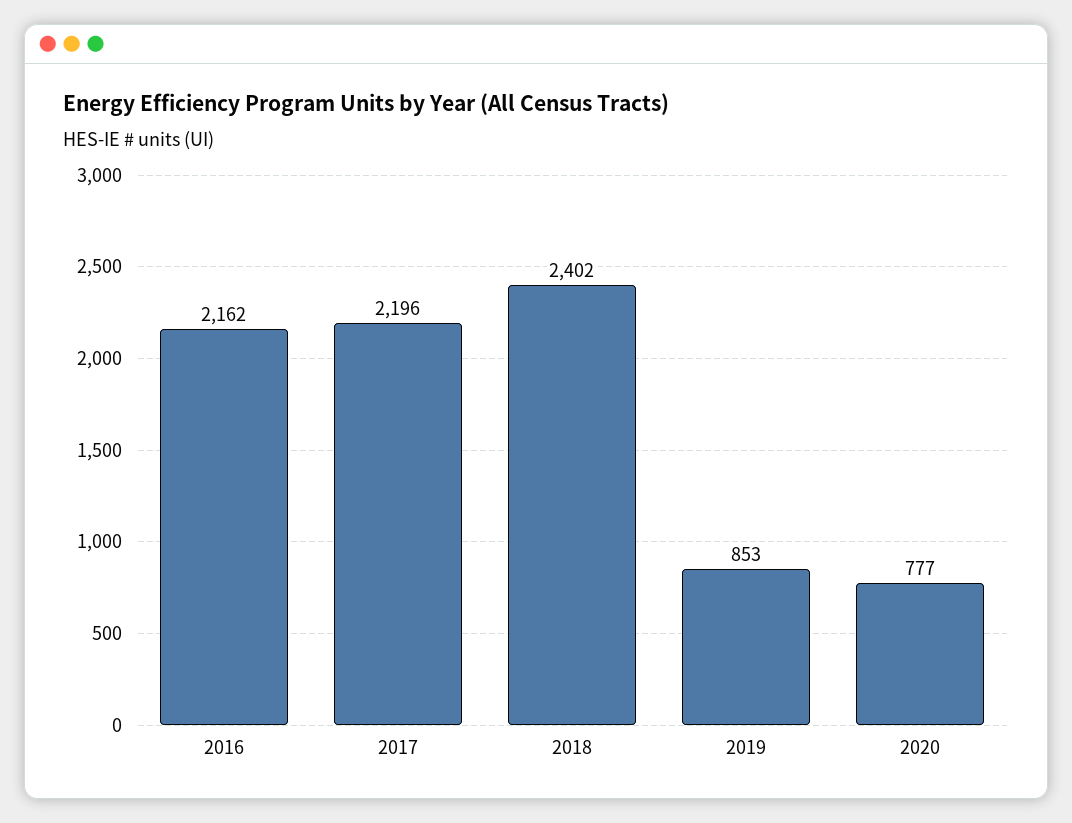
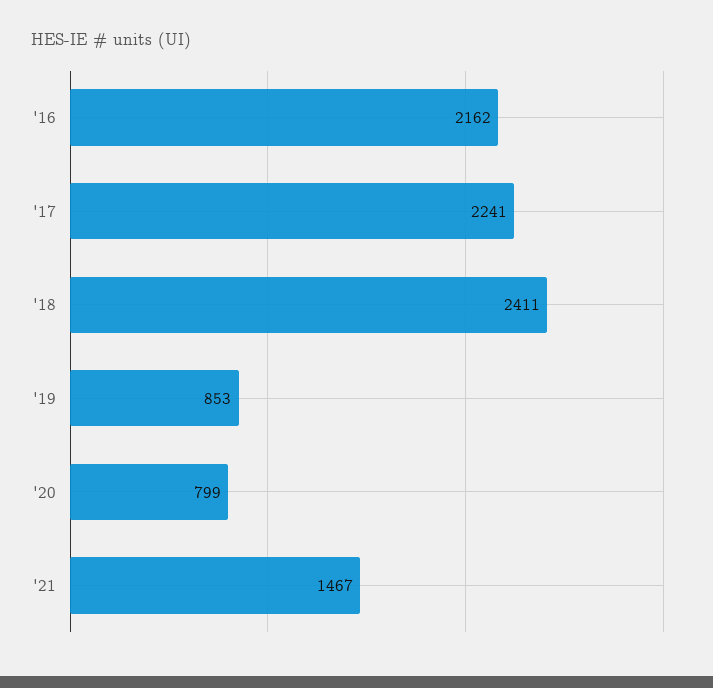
2017: 2196 -> 2241
2018: 2402 -> 2411
2020: 777 -> 799
'21: none -> 1467

